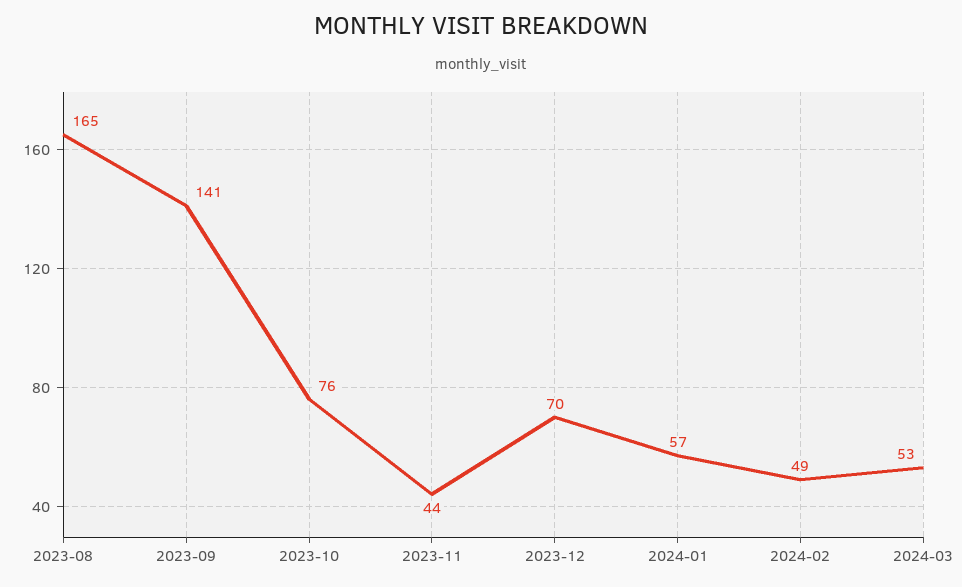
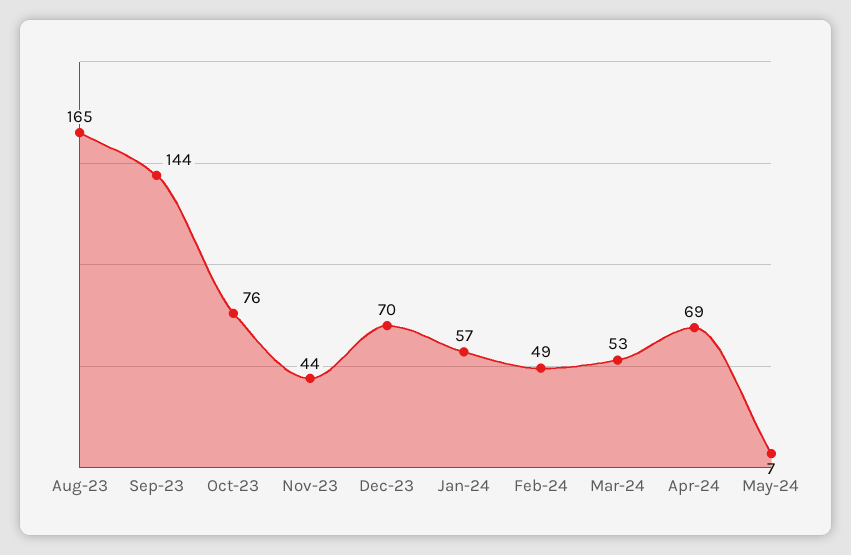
2023-09: 141 -> 144
Apr-24: none -> 69
May-24: none -> 7

